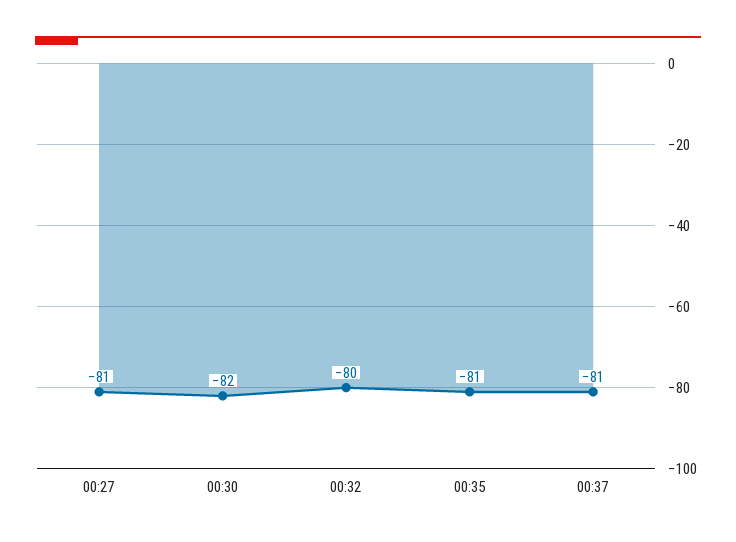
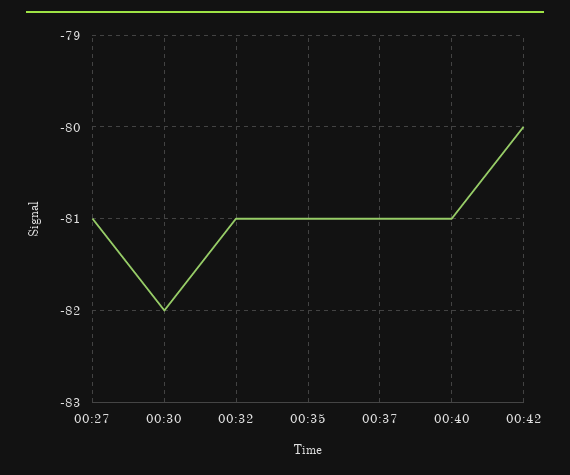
00:32: -80 -> -81
00:40: none -> -81
00:42: none -> -80

